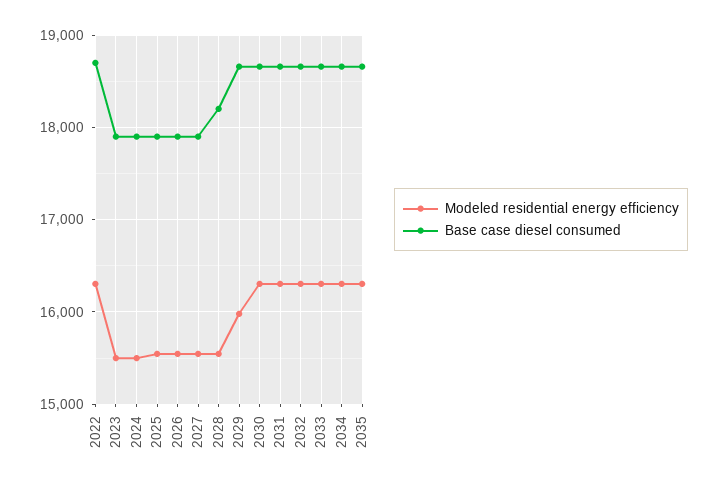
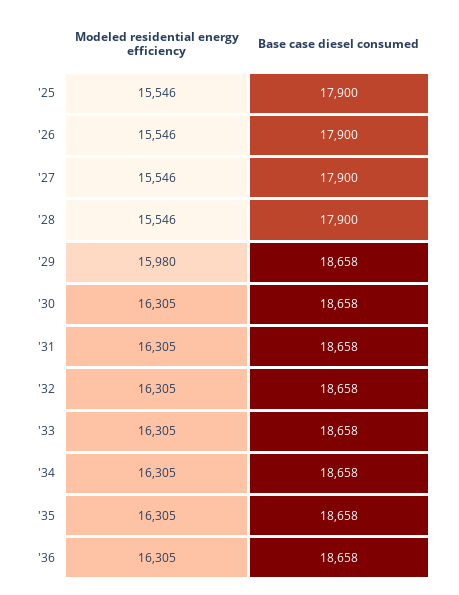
Modeled residential energy efficiency, 2022: 16300 -> none
Base case diesel consumed, 2022: 18700 -> none
Modeled residential energy efficiency, 2023: 15500 -> none
Base case diesel consumed, 2023: 17900 -> none
Modeled residential energy efficiency, 2024: 15500 -> none
Base case diesel consumed, 2024: 17900 -> none
Base case diesel consumed, 2028: 18200 -> 17900
Modeled residential energy efficiency, '36: none -> 16305
Base case diesel consumed, '36: none -> 18658

